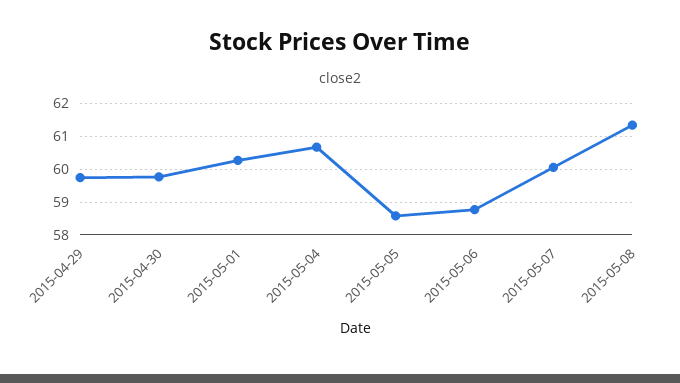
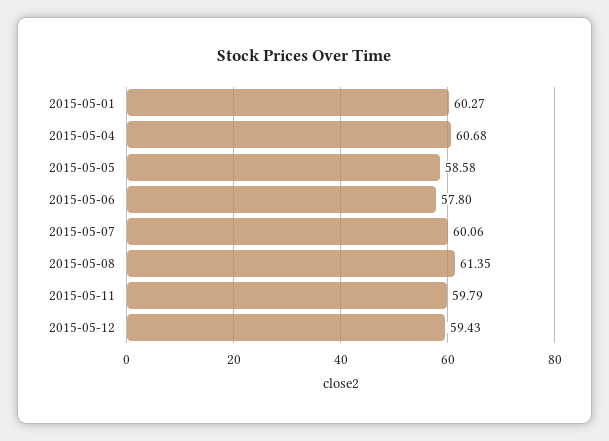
2015-04-29: 59.8 -> none
2015-04-30: 59.8 -> none
2015-05-06: 58.8 -> 57.8
2015-05-11: none -> 59.79
2015-05-12: none -> 59.43

